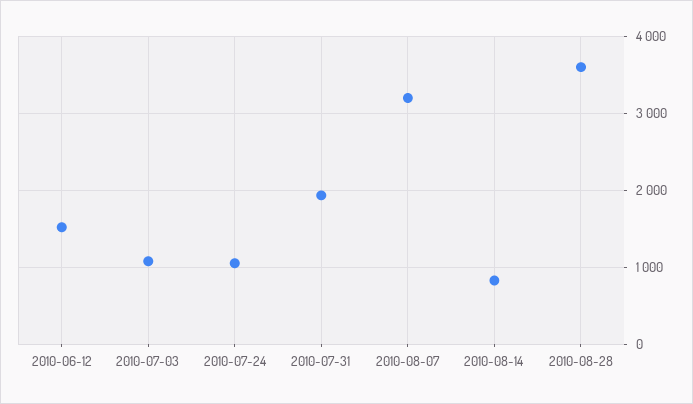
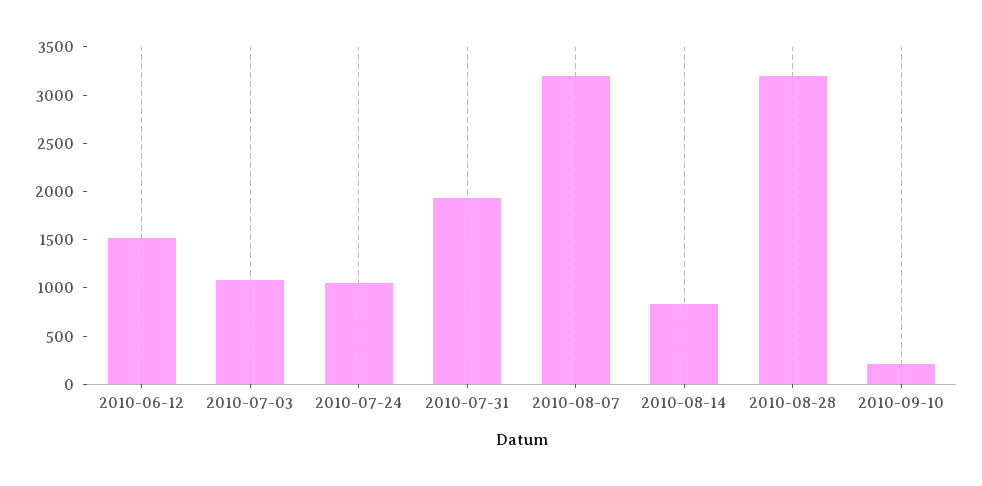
2010-08-28: 3600 -> 3200
2010-09-10: none -> 200

